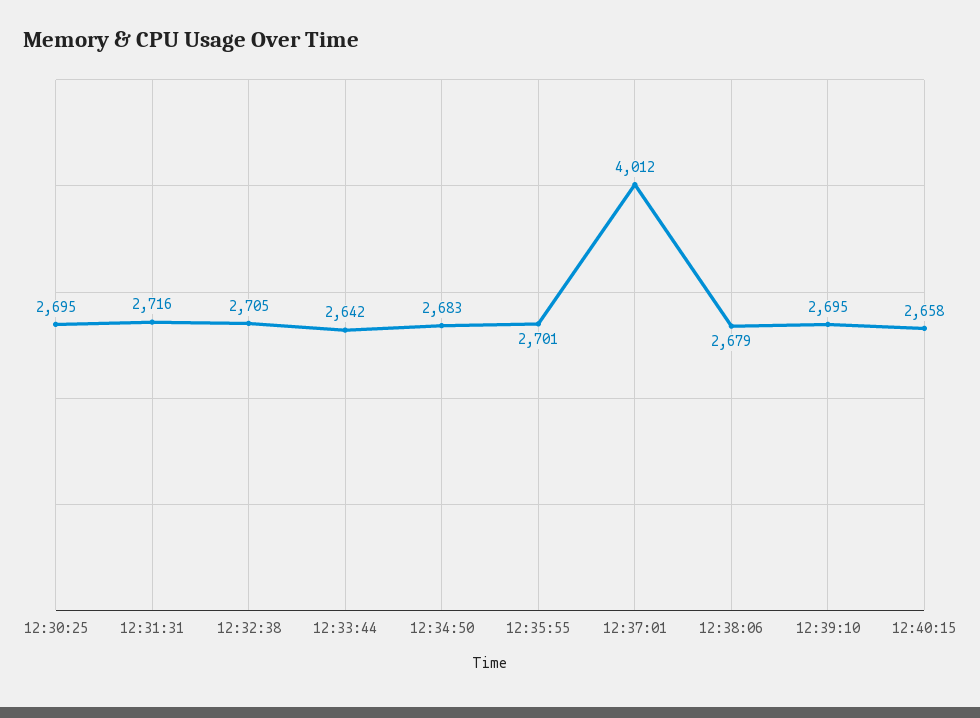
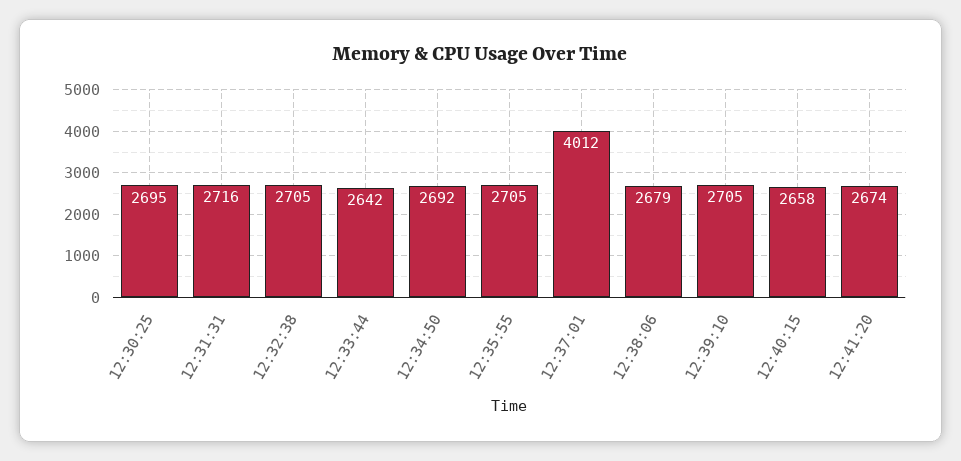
12:34:50: 2683 -> 2692
12:35:55: 2701 -> 2705
12:39:10: 2695 -> 2705
12:41:20: none -> 2674

